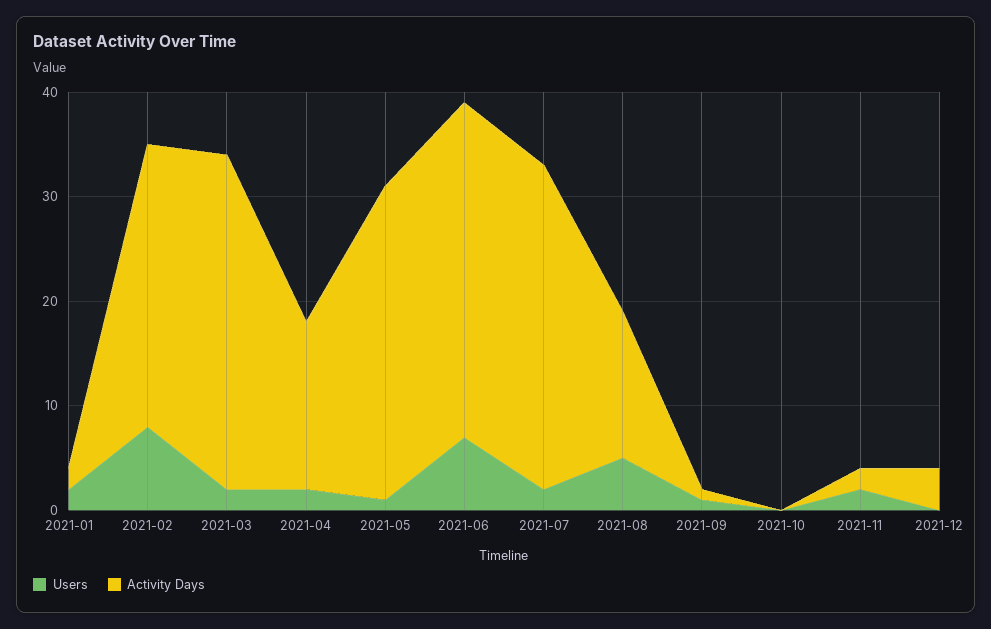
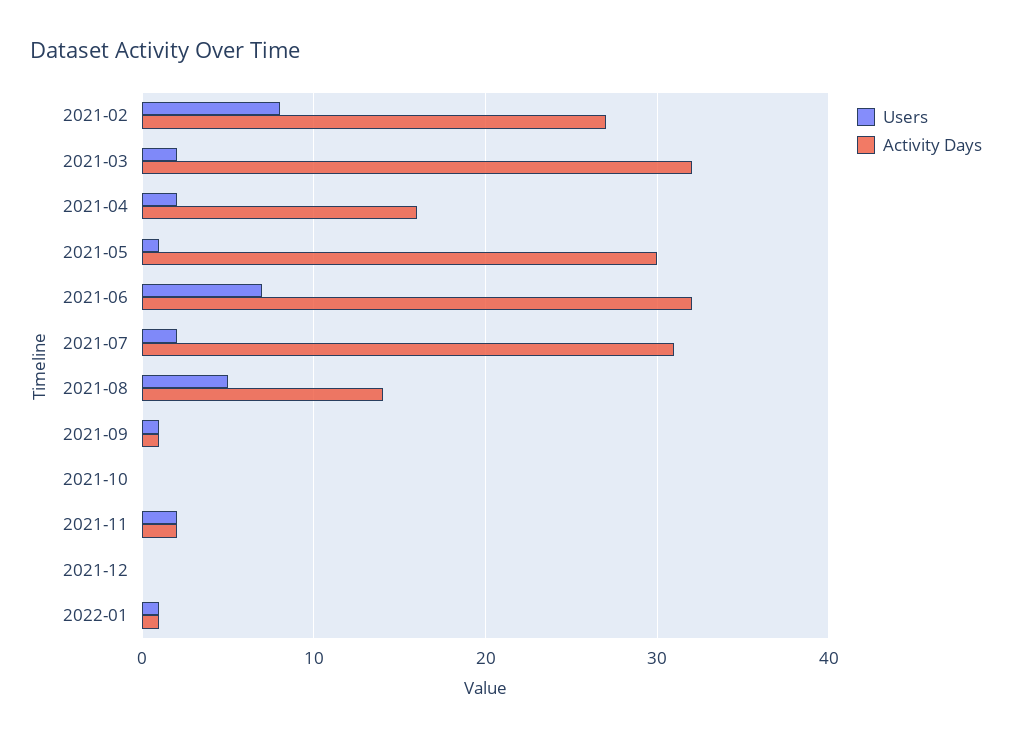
Users, 2021-01: 2 -> none
Activity Days, 2021-01: 2 -> none
Activity Days, 2021-12: 4 -> 0
Users, 2022-01: none -> 1
Activity Days, 2022-01: none -> 1

